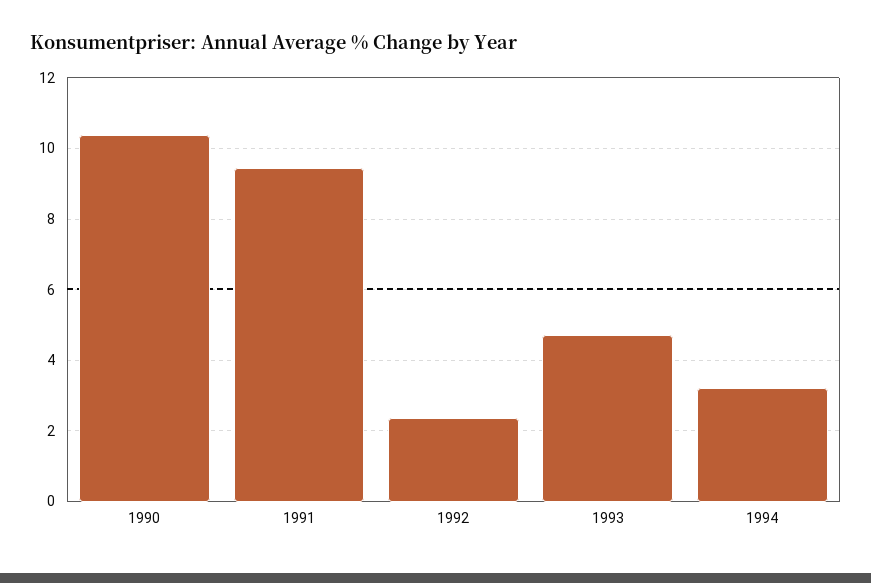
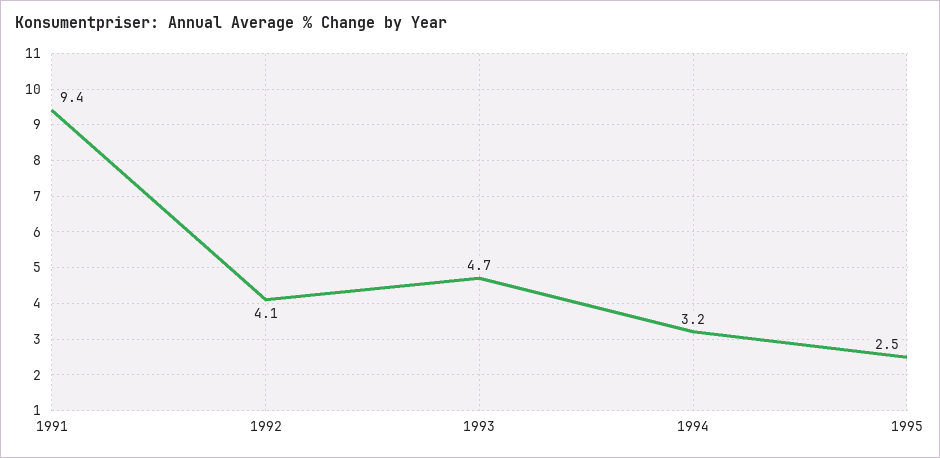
1990: 10.4 -> none
1992: 2.4 -> 4.1
1995: none -> 2.5

